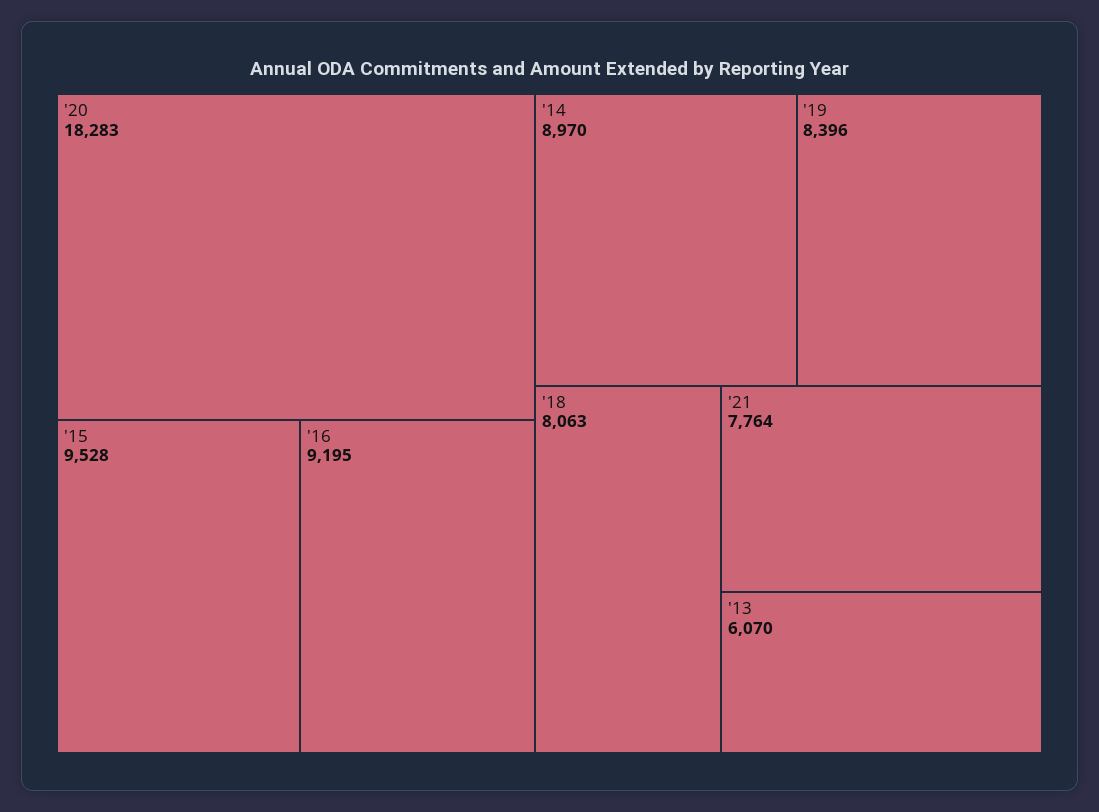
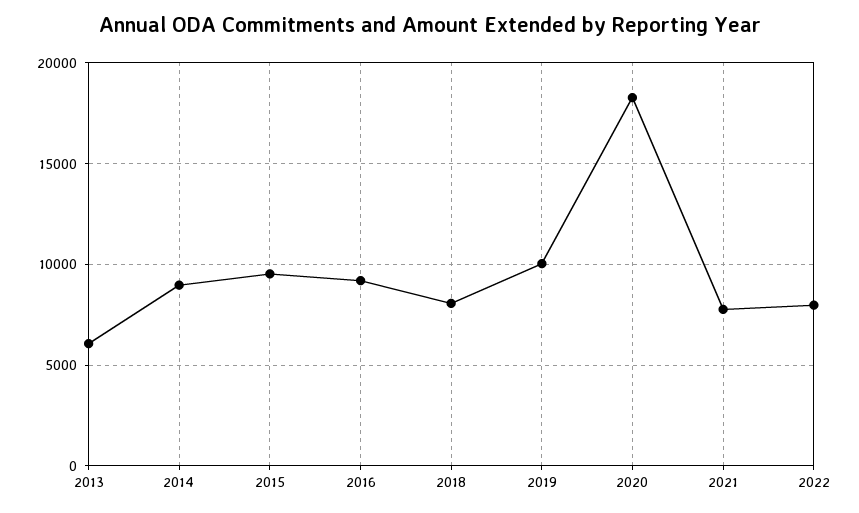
'19: 8396 -> 10000
2022: none -> 8000

